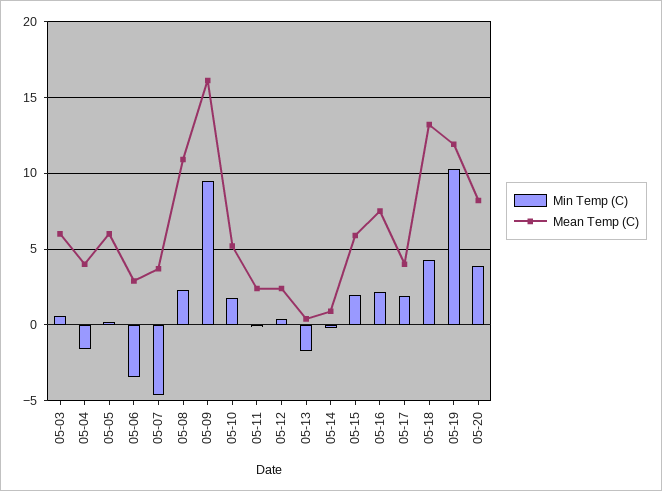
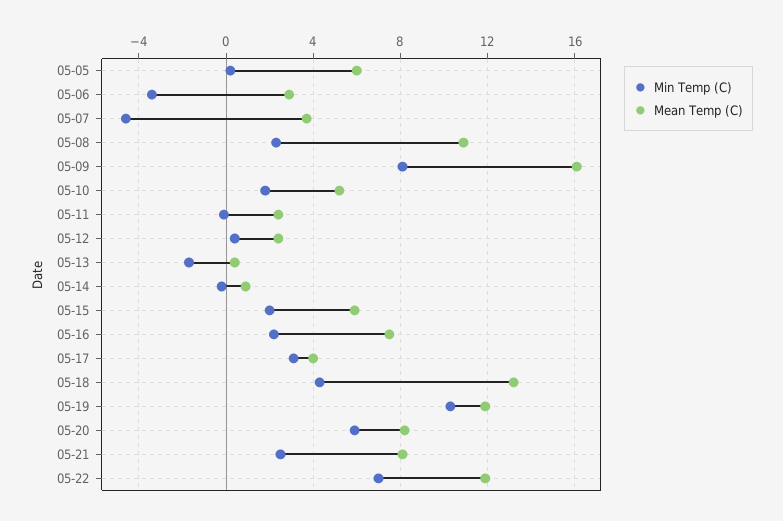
Min Temp (C), 05-03: 0.5 -> none
Mean Temp (C), 05-03: 6 -> none
Min Temp (C), 05-04: -1.5 -> none
Mean Temp (C), 05-04: 4 -> none
Min Temp (C), 05-09: 9.5 -> 8
Min Temp (C), 05-17: 2 -> 3
Min Temp (C), 05-20: 4 -> 6
Min Temp (C), 05-21: none -> 2.5
Mean Temp (C), 05-21: none -> 8
Min Temp (C), 05-22: none -> 7
Mean Temp (C), 05-22: none -> 12

